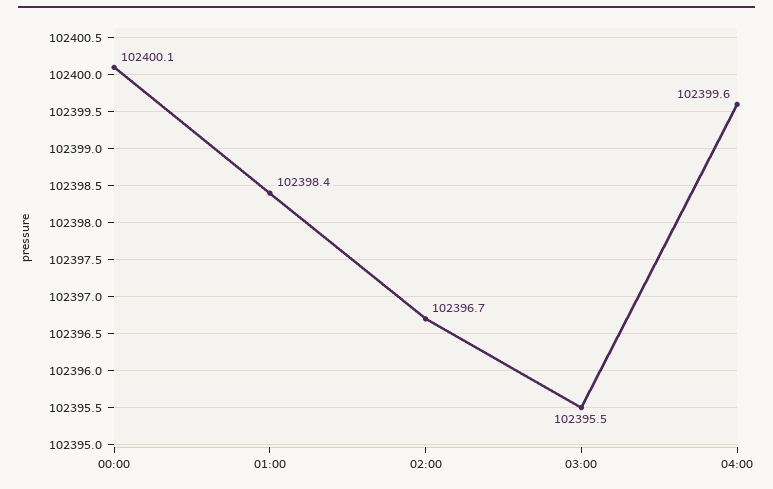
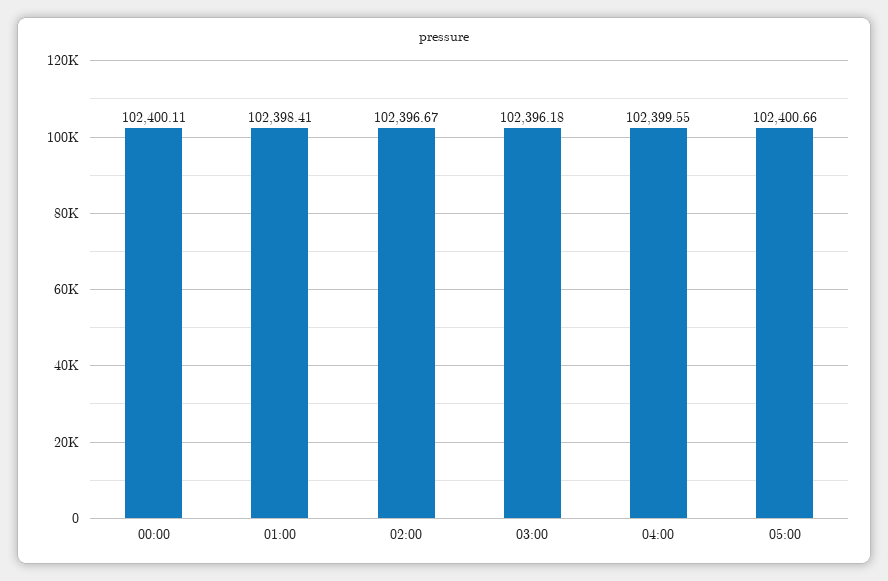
03:00: 102395.5 -> 102396.18
05:00: none -> 102400.66

